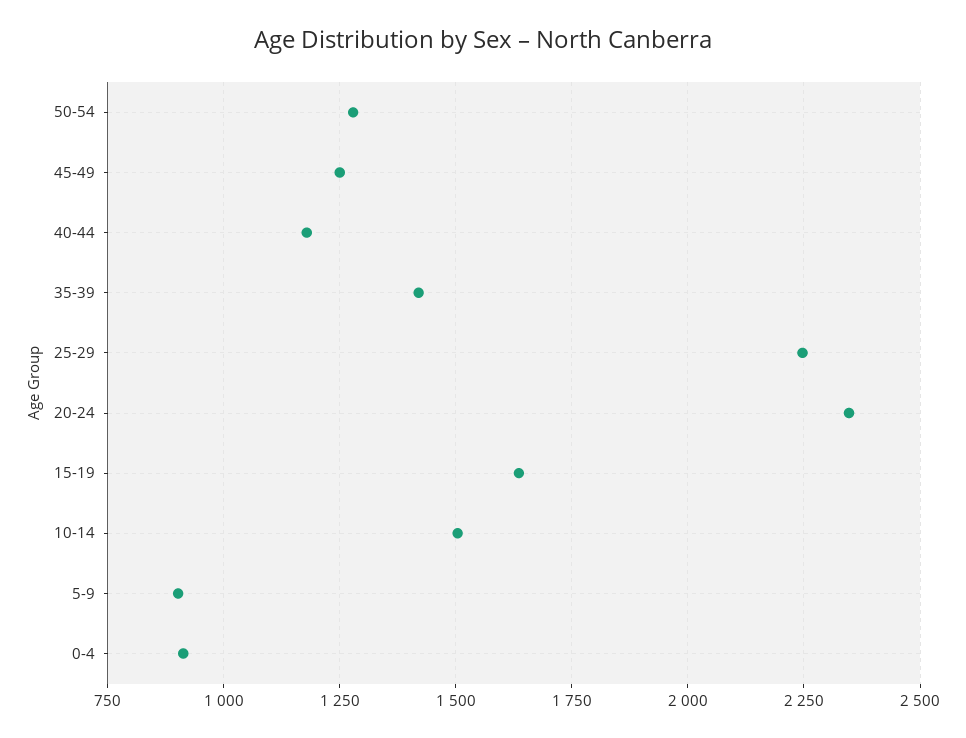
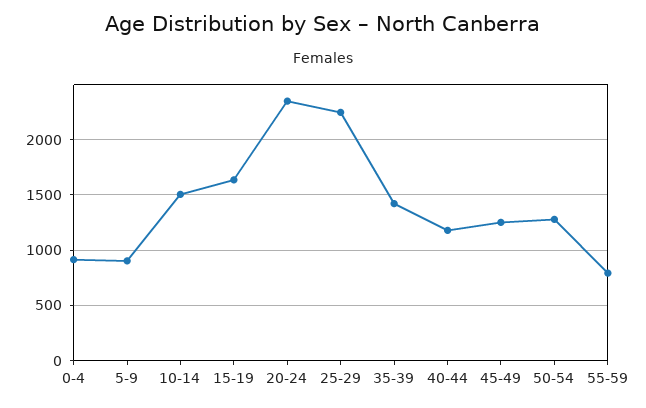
55-59: none -> 800

